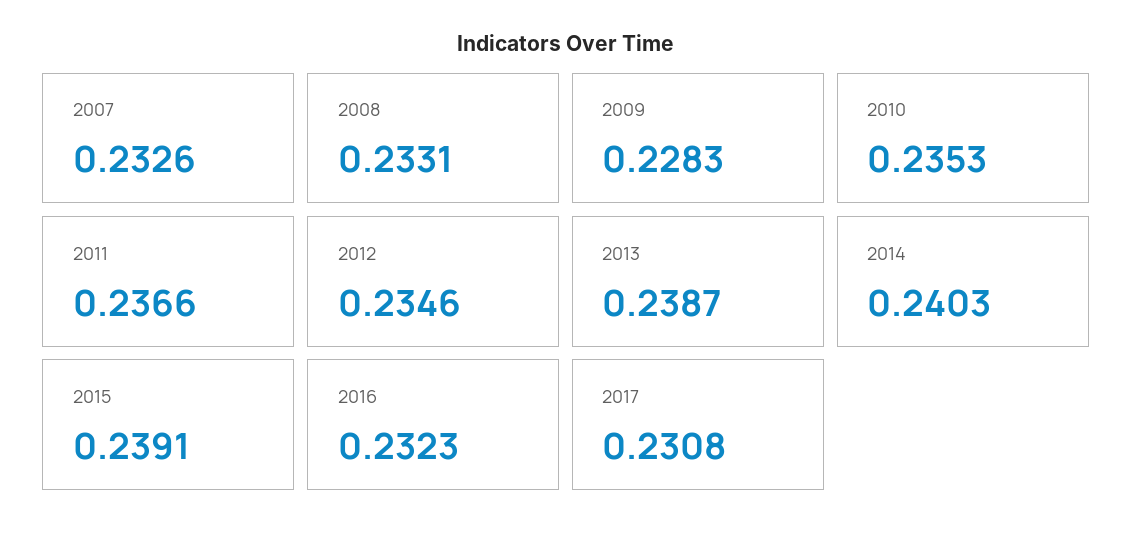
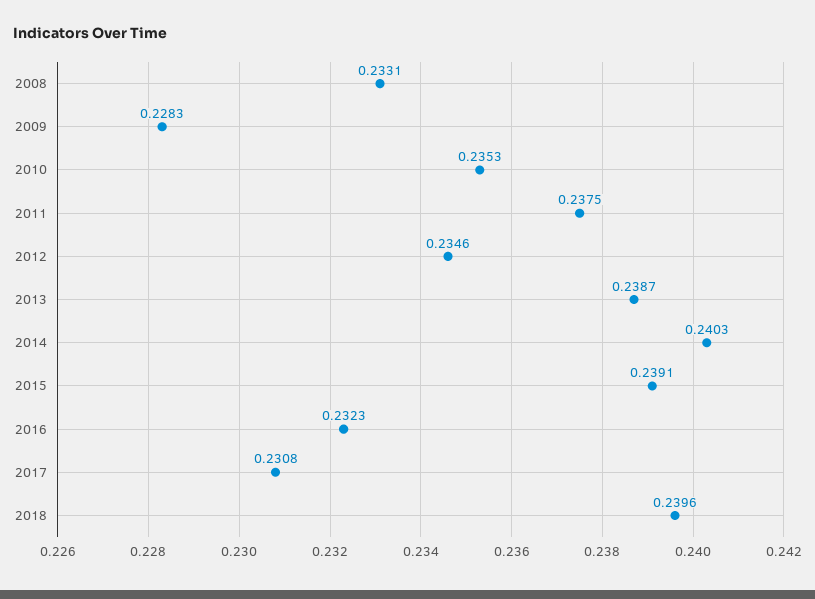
2007: 0.2326 -> none
2011: 0.2366 -> 0.2375
2018: none -> 0.2396

